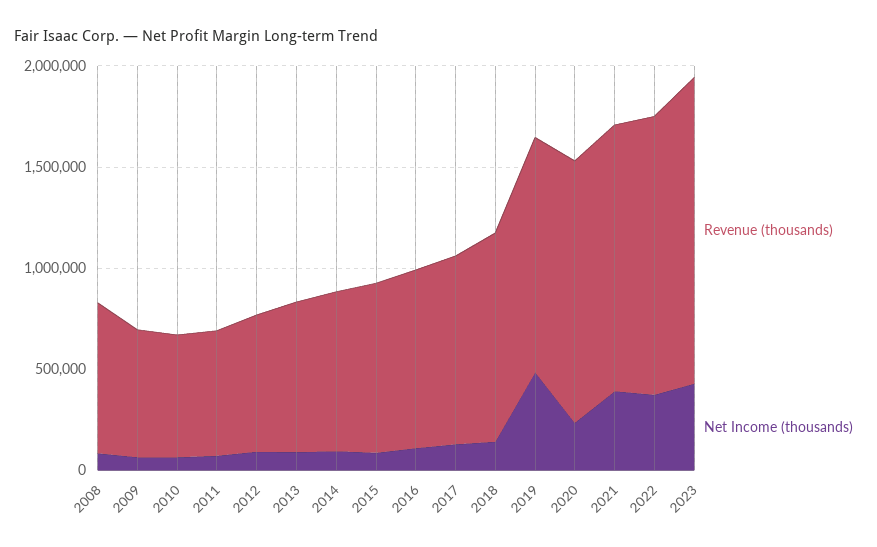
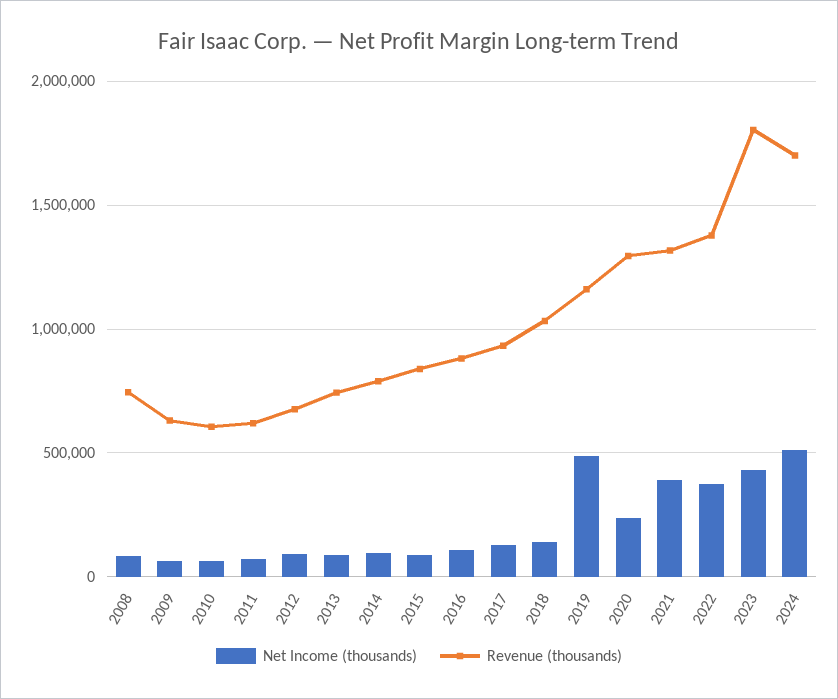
Revenue (thousands), 2023: 1500000 -> 1800000
Net Income (thousands), 2024: none -> 500000
Revenue (thousands), 2024: none -> 1700000

